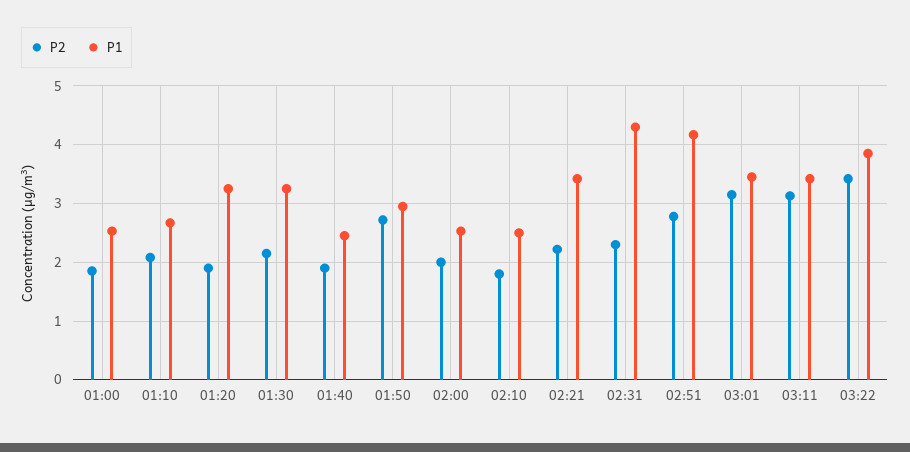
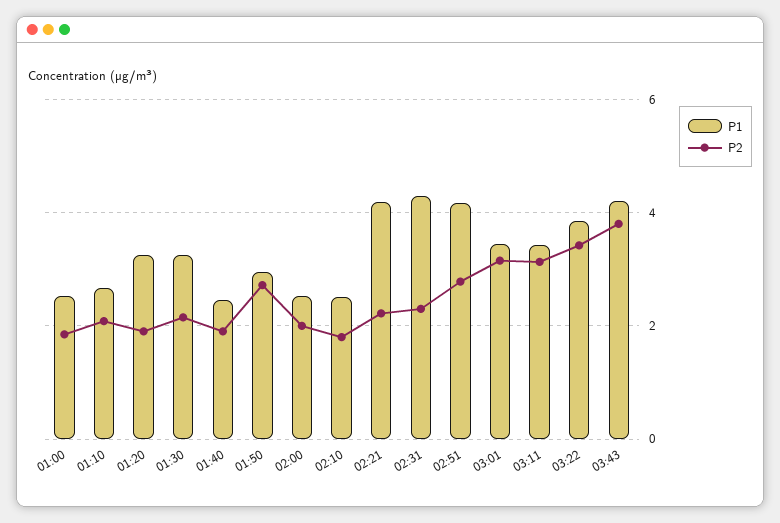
P1, 02:21: 3.4 -> 4.2
P1, 03:43: none -> 4.2
P2, 03:43: none -> 3.8

